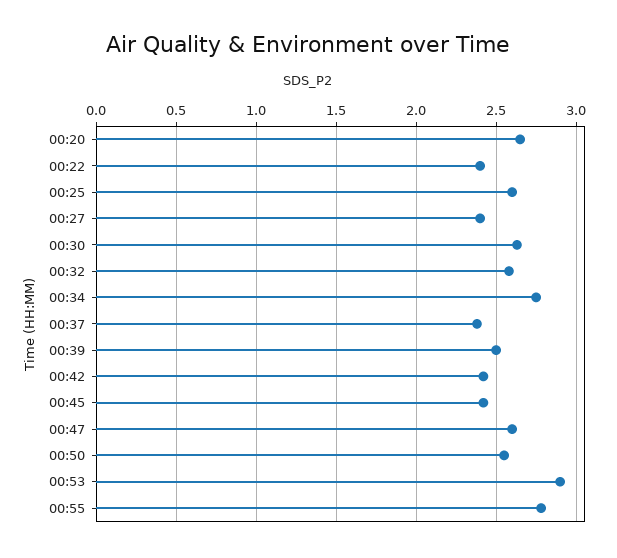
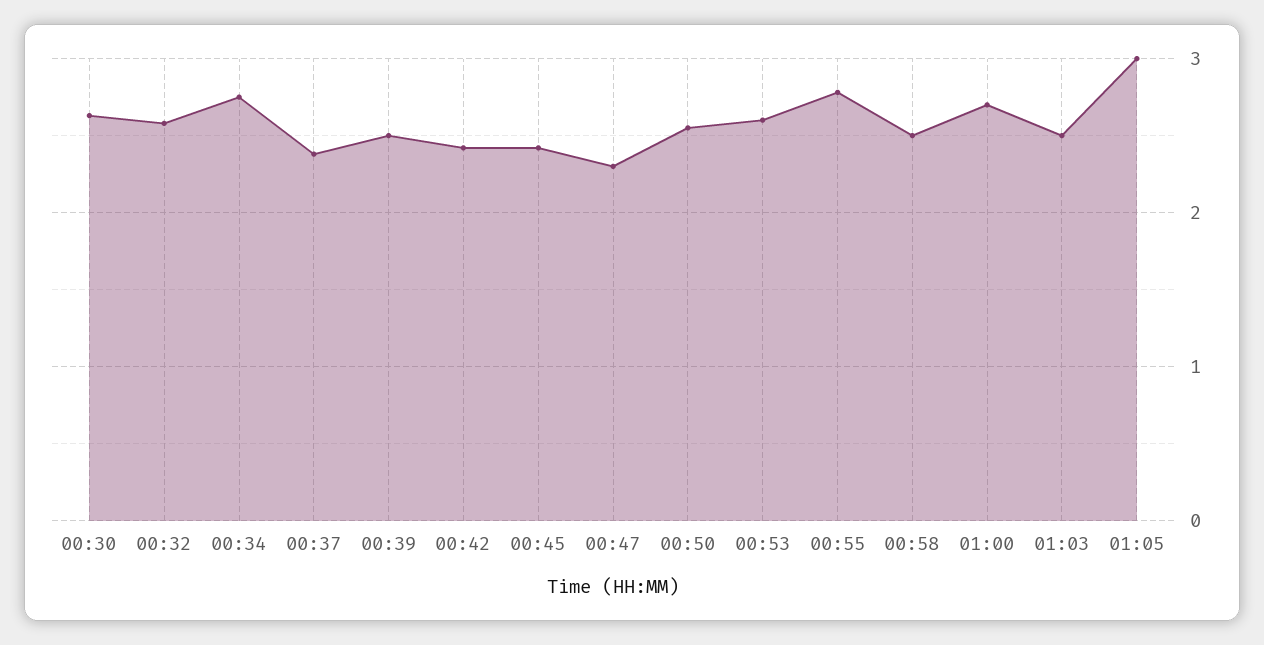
00:20: 2.65 -> none
00:22: 2.4 -> none
00:25: 2.6 -> none
00:27: 2.4 -> none
00:47: 2.6 -> 2.3
00:53: 2.9 -> 2.6
00:58: none -> 2.5
01:00: none -> 2.7
01:03: none -> 2.5
01:05: none -> 3

